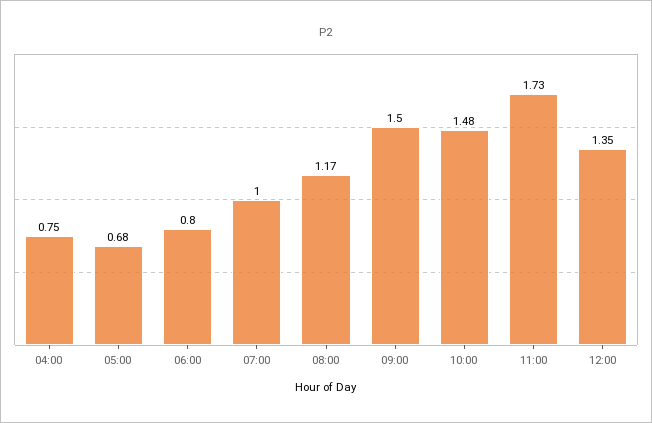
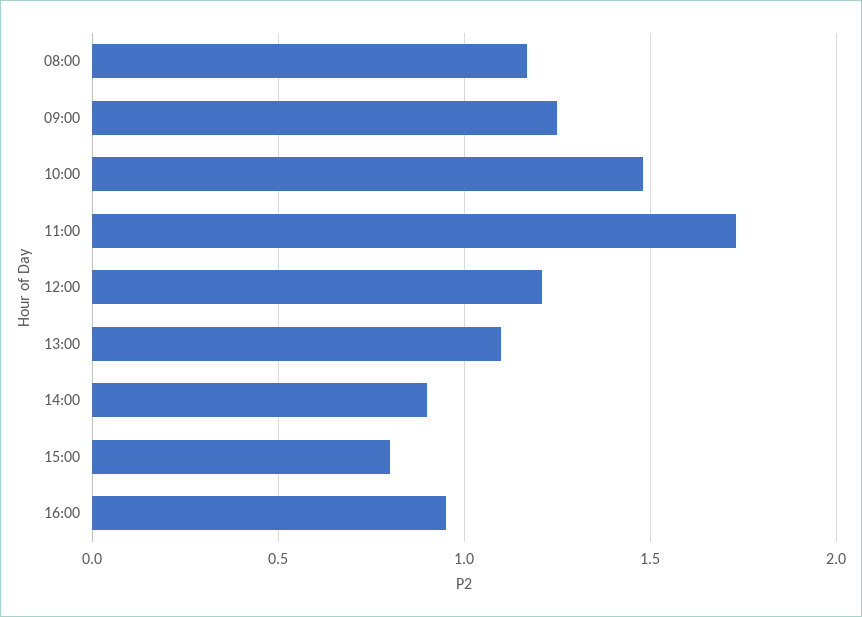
04:00: 0.75 -> none
05:00: 0.68 -> none
06:00: 0.8 -> none
07:00: 1 -> none
09:00: 1.5 -> 1.25
12:00: 1.35 -> 1.2
13:00: none -> 1.1
14:00: none -> 0.9
15:00: none -> 0.8
16:00: none -> 0.95

